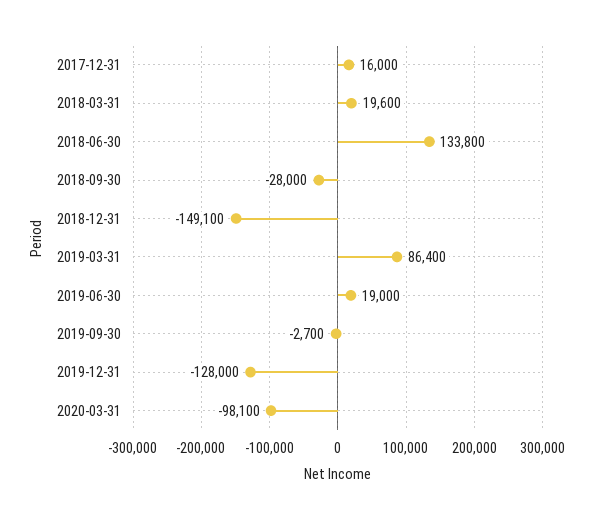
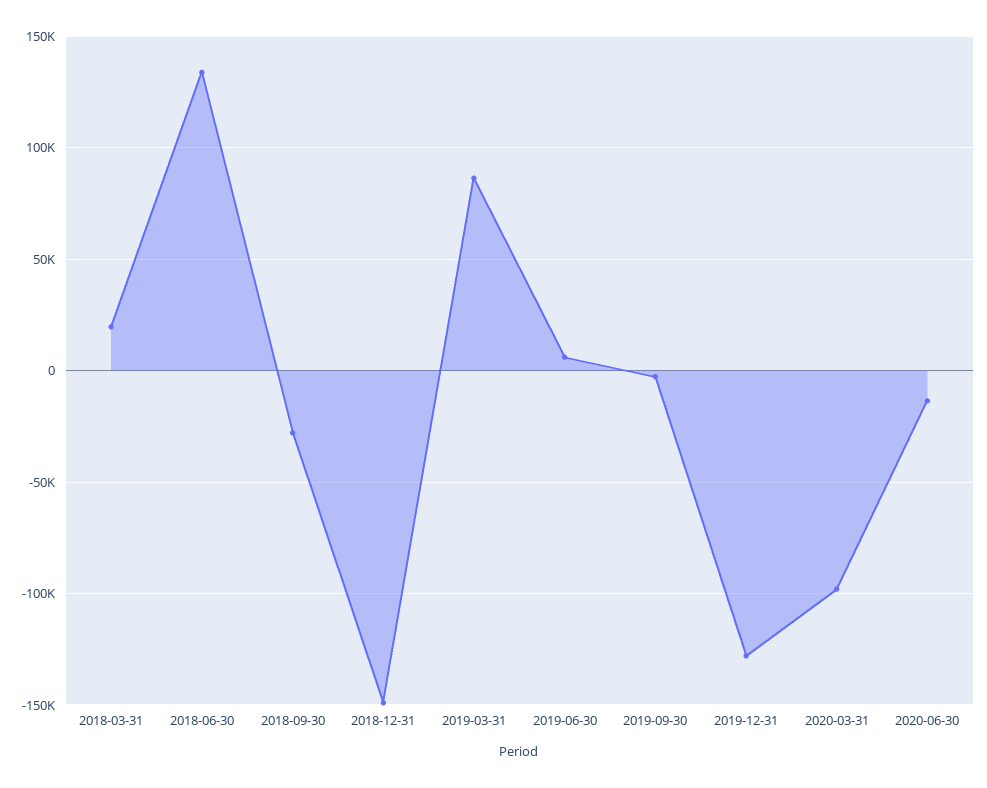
2017-12-31: 16000 -> none
2019-06-30: 19000 -> 5000
2020-06-30: none -> -15000

